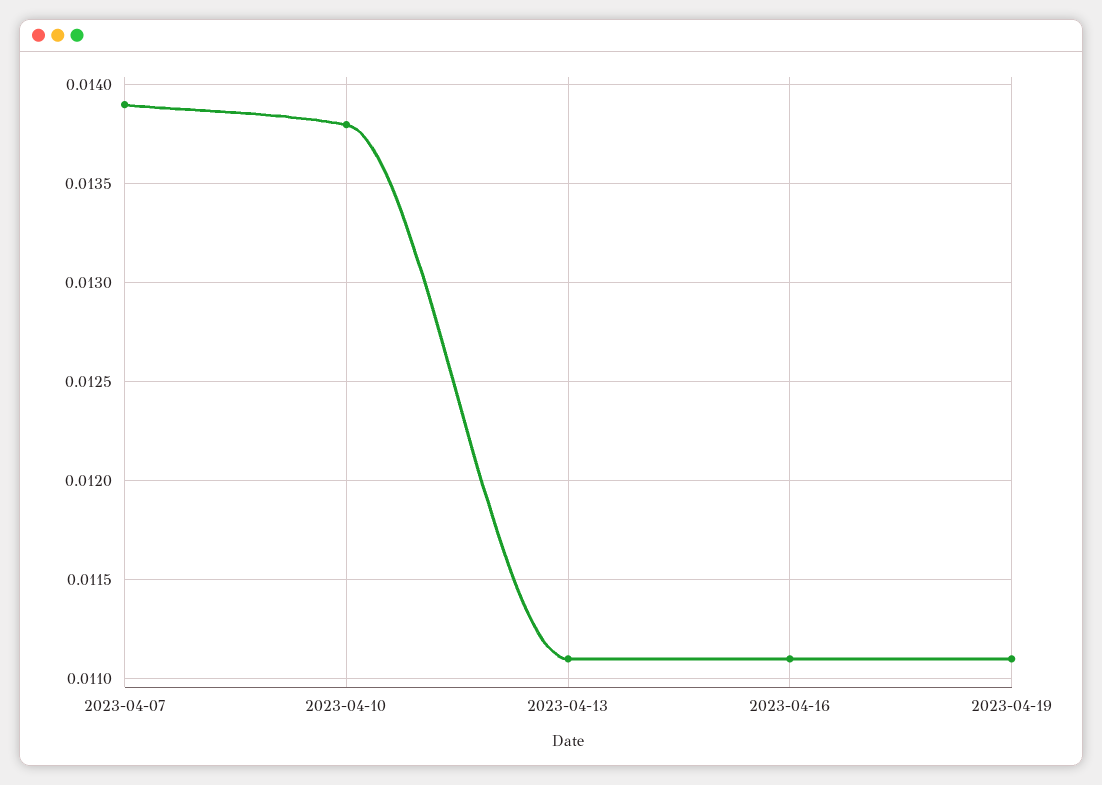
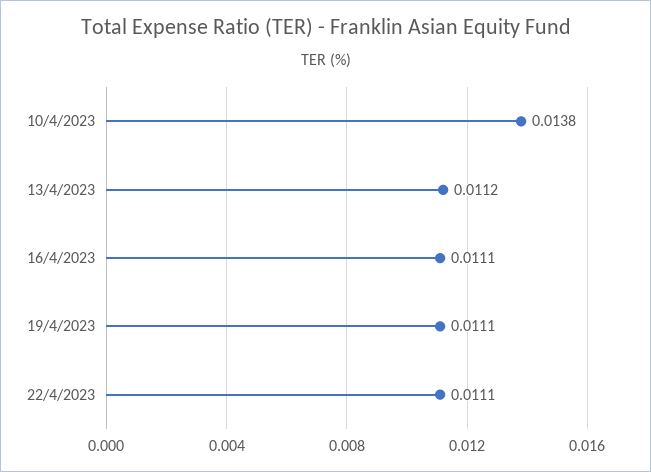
2023-04-07: 0.0139 -> none
2023-04-13: 0.0111 -> 0.0112
22/4/2023: none -> 0.0111

